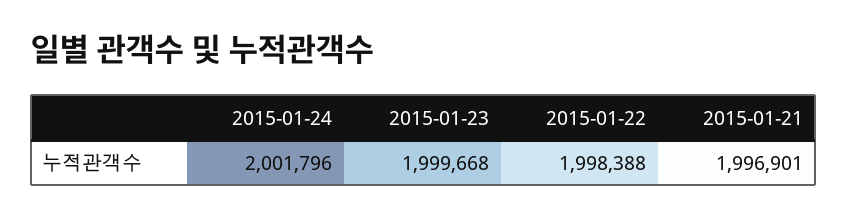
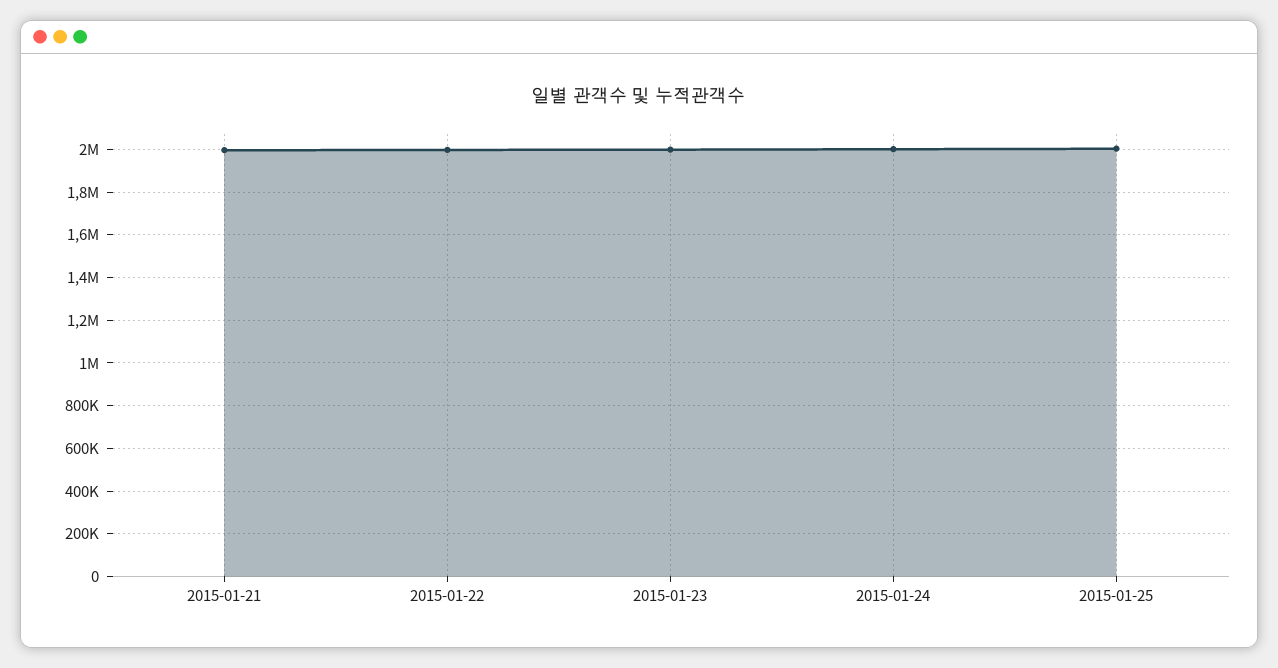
2015-01-25: none -> 2000000

